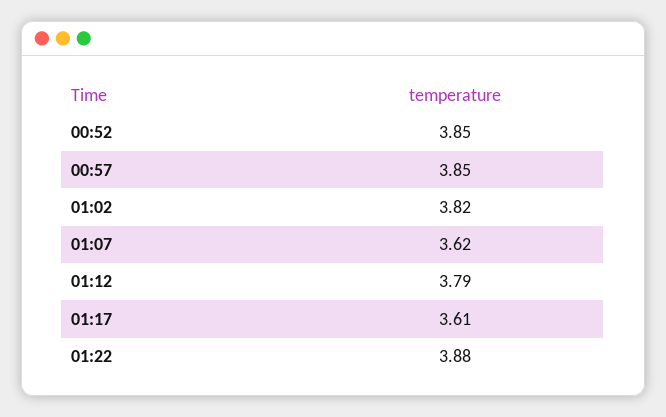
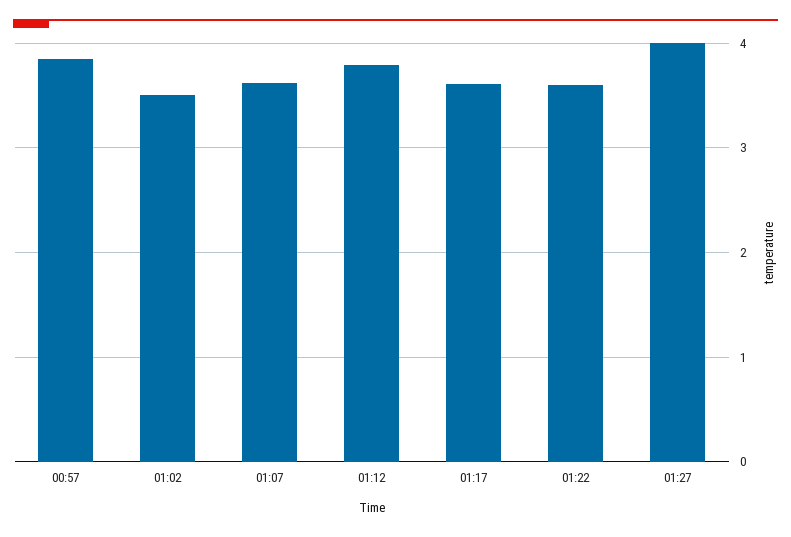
00:52: 3.85 -> none
01:02: 3.82 -> 3.5
01:22: 3.88 -> 3.6
01:27: none -> 4

